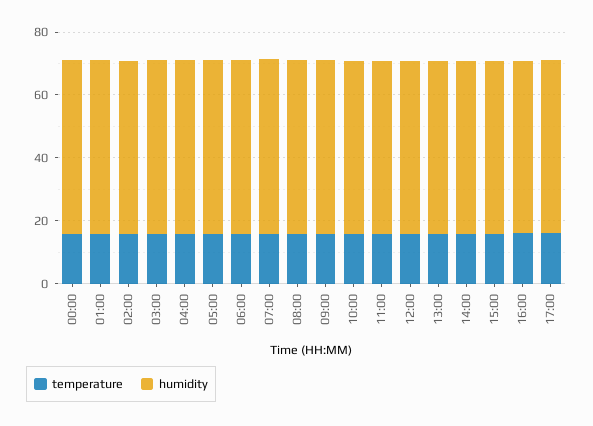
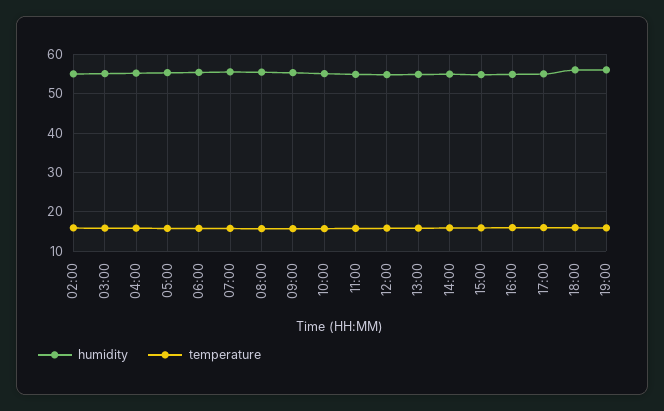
temperature, 00:00: 15 -> none
humidity, 00:00: 55 -> none
temperature, 01:00: 15 -> none
humidity, 01:00: 55 -> none
humidity, 18:00: none -> 56
temperature, 18:00: none -> 16
humidity, 19:00: none -> 56
temperature, 19:00: none -> 16

